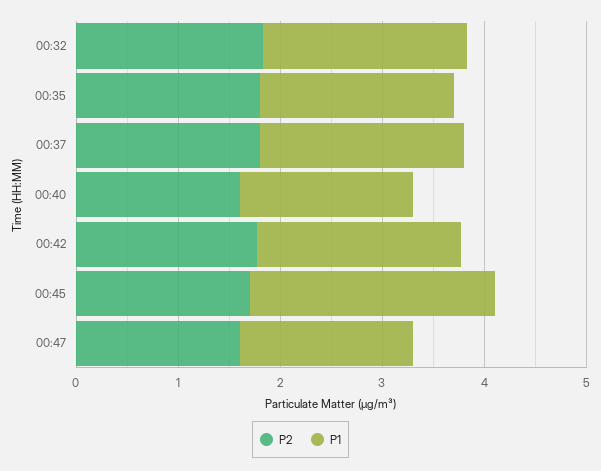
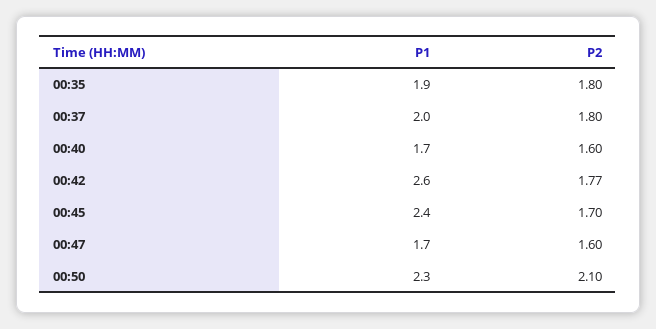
P2, 00:32: 1.8 -> none
P1, 00:32: 2 -> none
P1, 00:42: 2 -> 2.6
P1, 00:50: none -> 2.3
P2, 00:50: none -> 2.1

